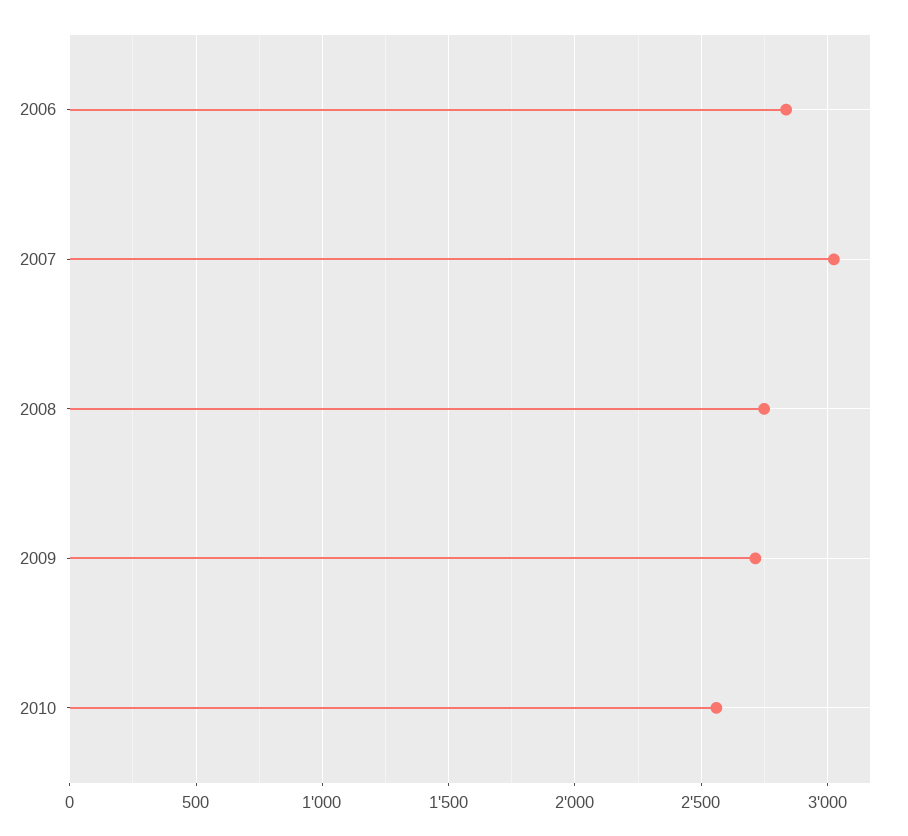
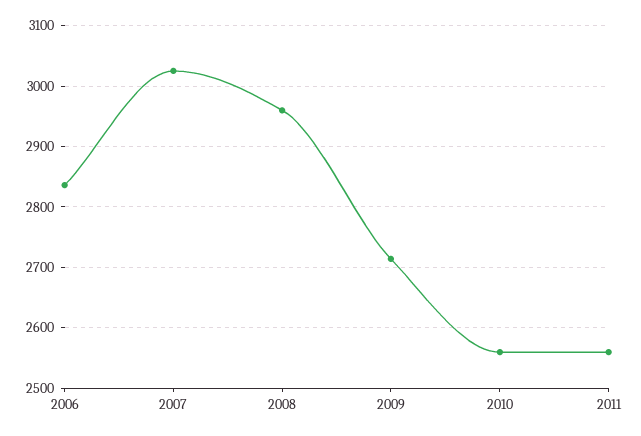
2008: 2750 -> 2960
2011: none -> 2560

